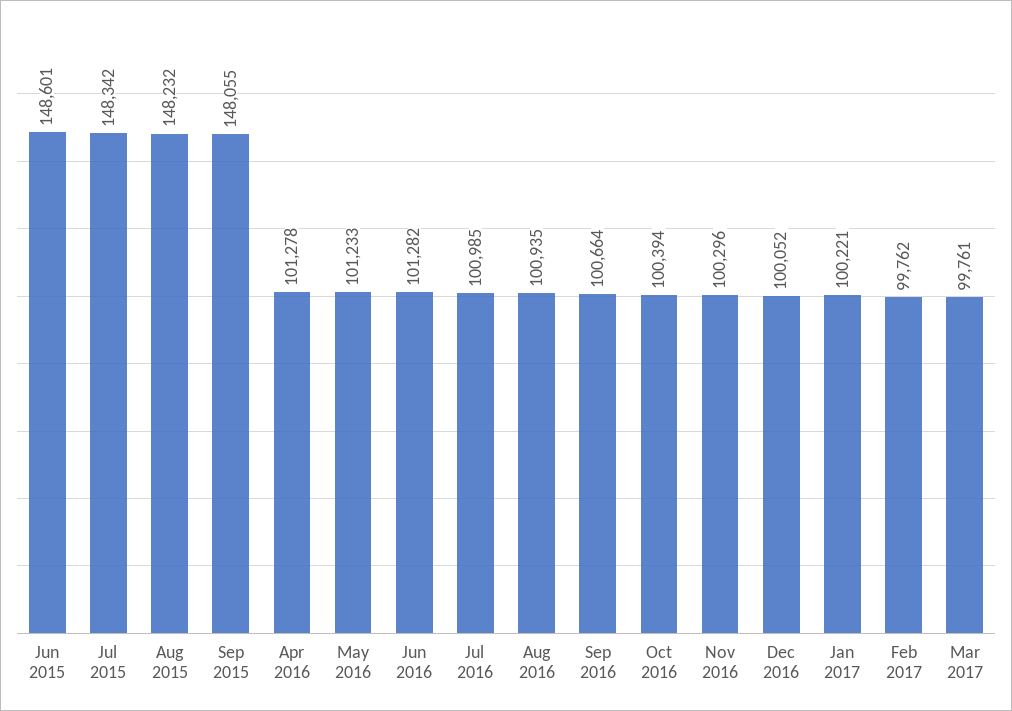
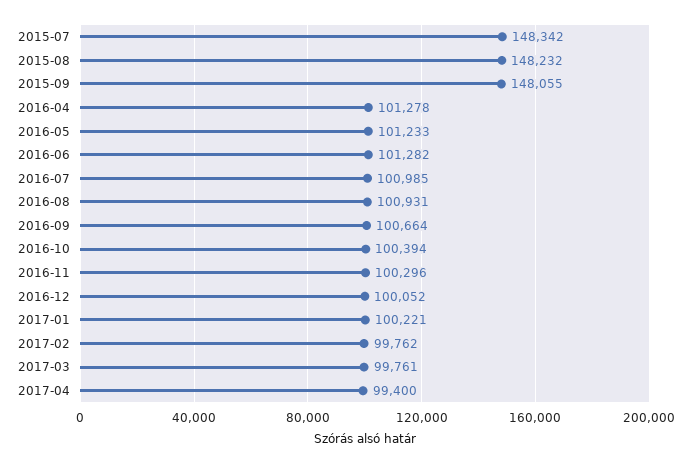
Jun 2015: 148601 -> none
Aug 2016: 100935 -> 100931
2017-04: none -> 99400

